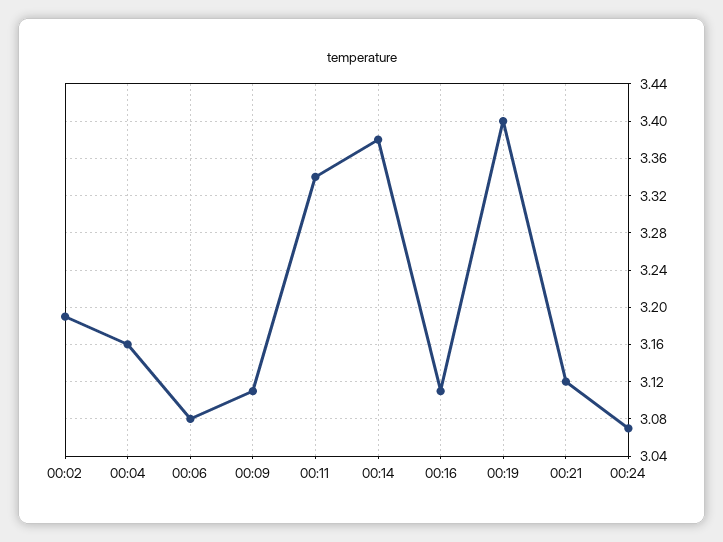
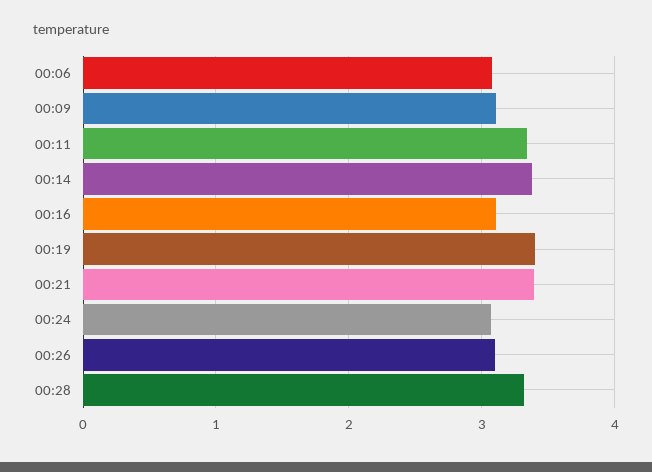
00:02: 3.19 -> none
00:04: 3.16 -> none
00:21: 3.12 -> 3.4
00:26: none -> 3.1
00:28: none -> 3.3

